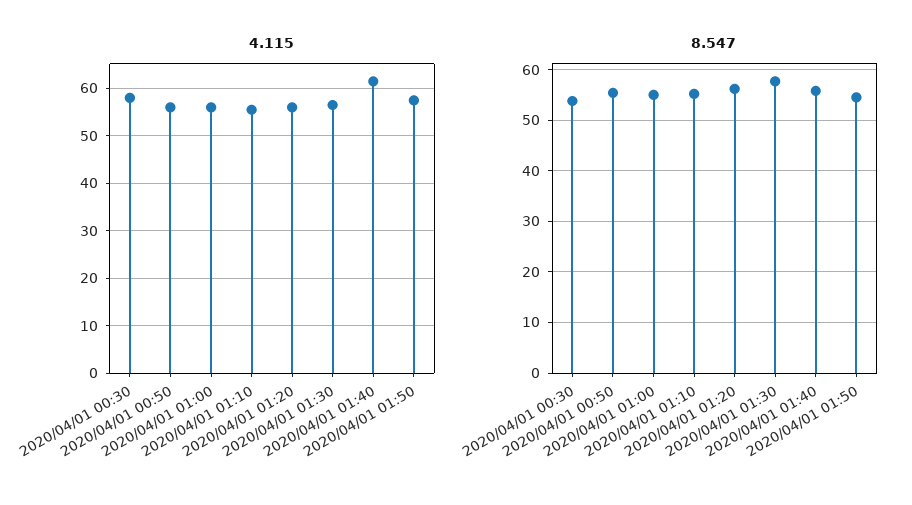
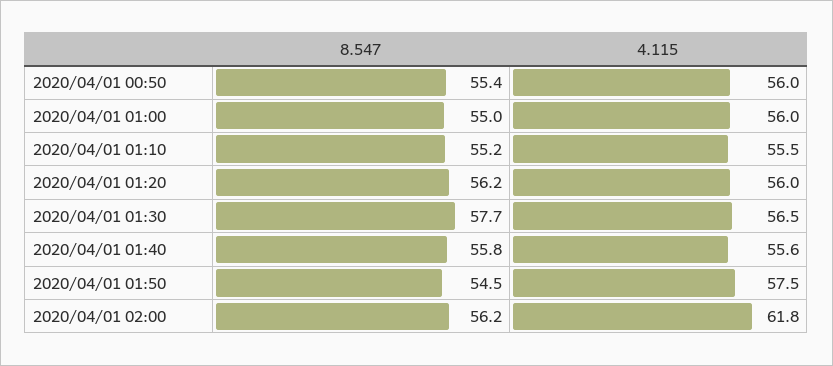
4.115, 2020/04/01 00:30: 58 -> none
4.115, 2020/04/01 01:40: 62 -> 55.6
8.547, 2020/04/01 00:30: 54 -> none
8.547, 2020/04/01 02:00: none -> 56.2
4.115, 2020/04/01 02:00: none -> 61.8

